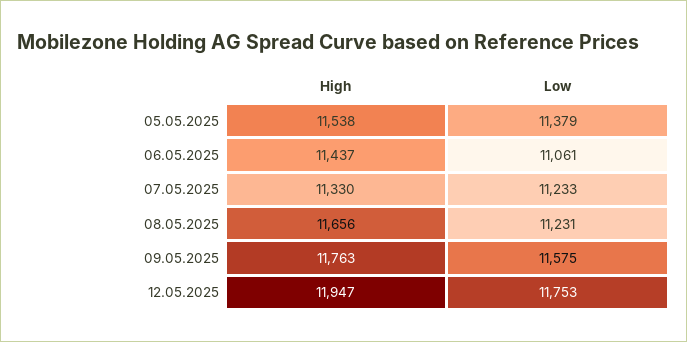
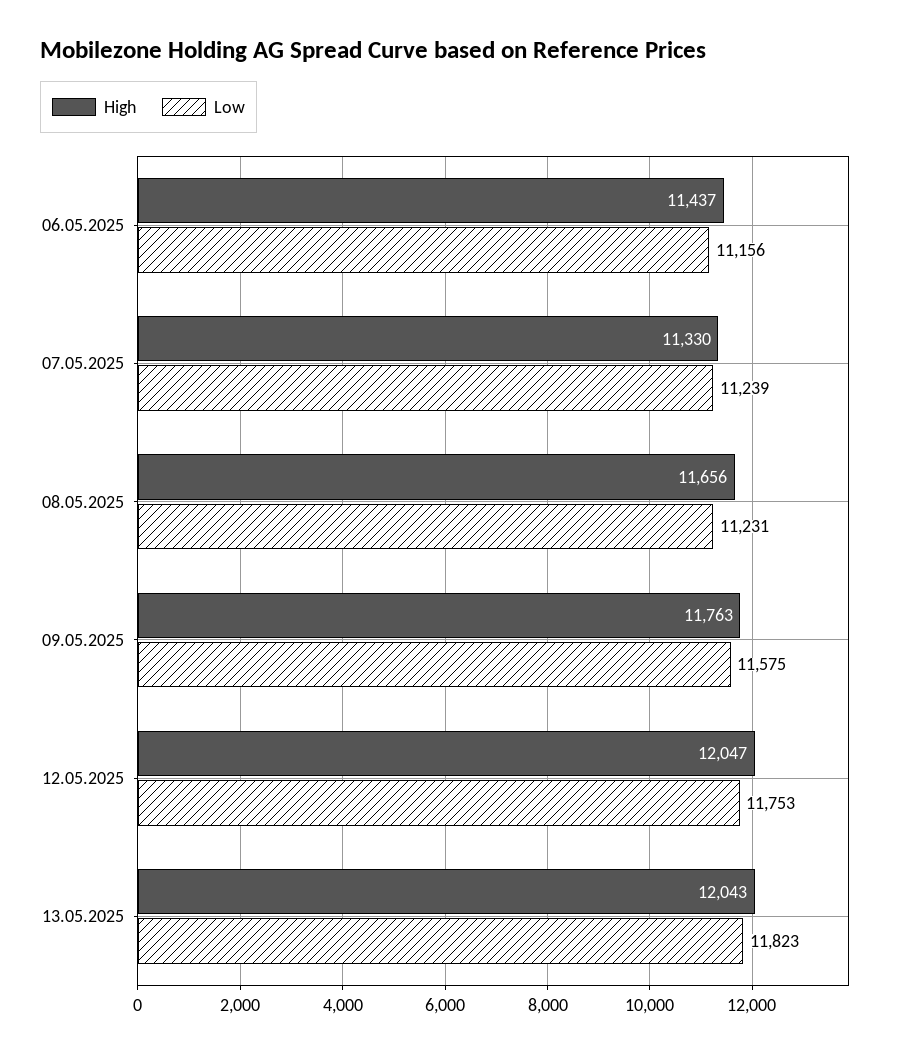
High, 05.05.2025: 11538 -> none
Low, 05.05.2025: 11379 -> none
Low, 06.05.2025: 11061 -> 11156
Low, 07.05.2025: 11233 -> 11239
High, 12.05.2025: 11947 -> 12047
High, 13.05.2025: none -> 12043
Low, 13.05.2025: none -> 11823

